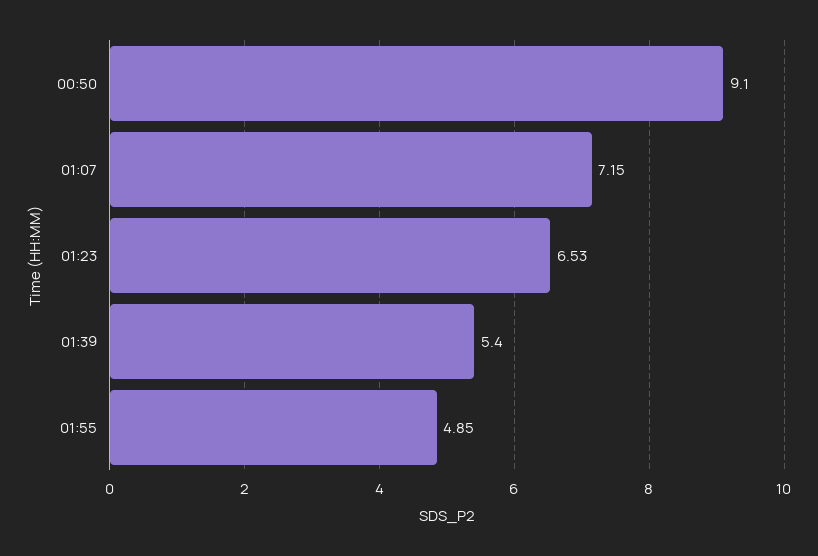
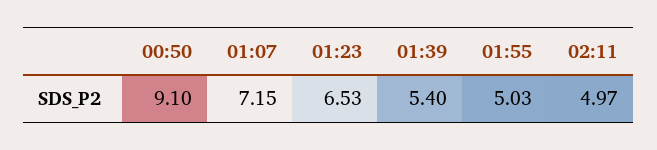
01:55: 4.85 -> 5.03
02:11: none -> 4.97

